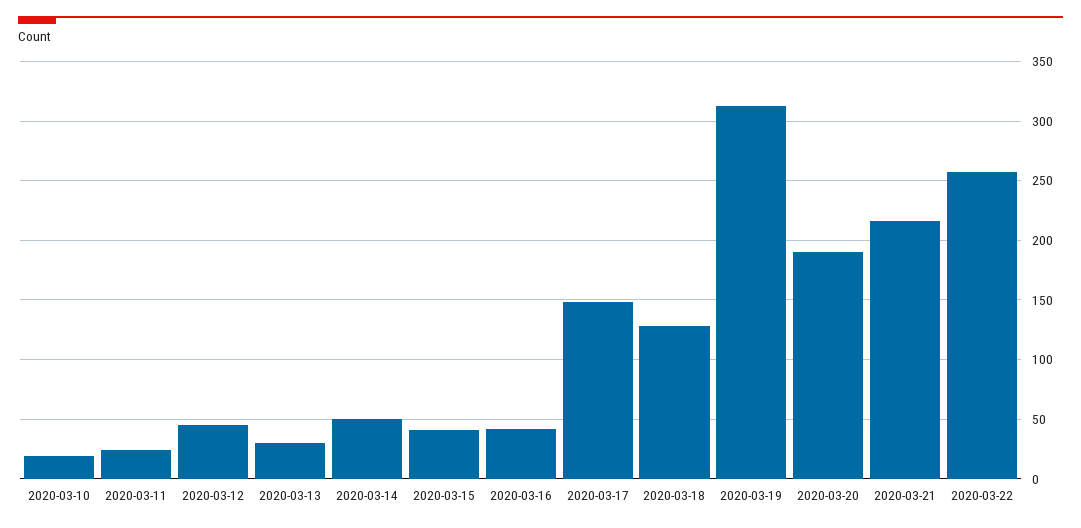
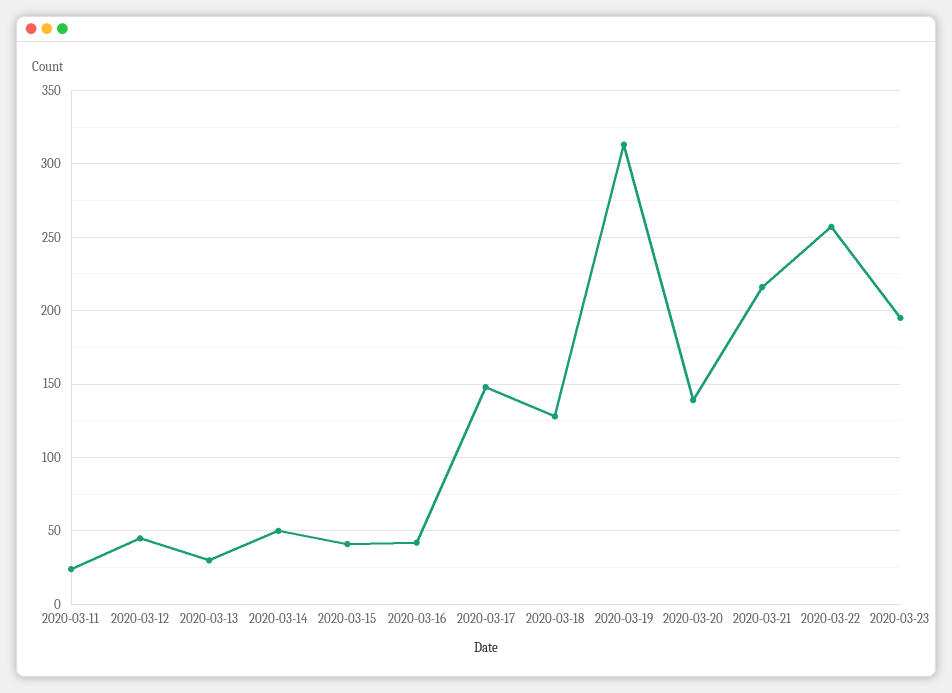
2020-03-10: 20 -> none
2020-03-20: 190 -> 140
2020-03-23: none -> 195

